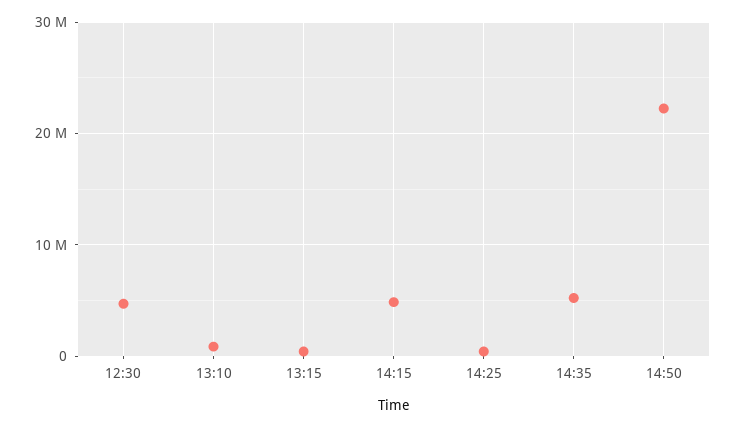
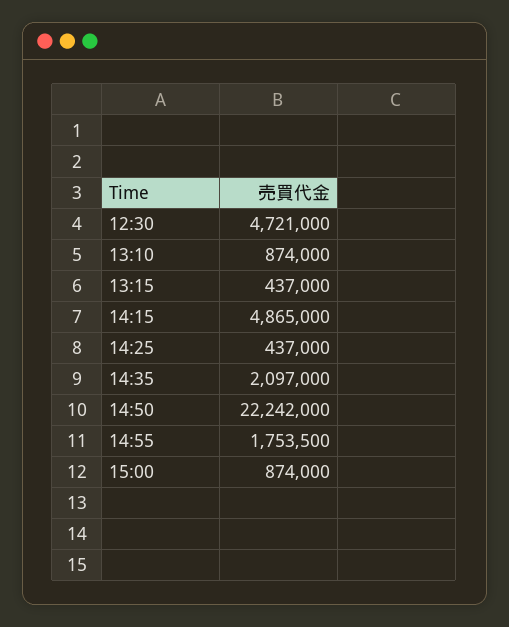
14:35: 5000000 -> 2097000
14:55: none -> 1753500
15:00: none -> 874000

